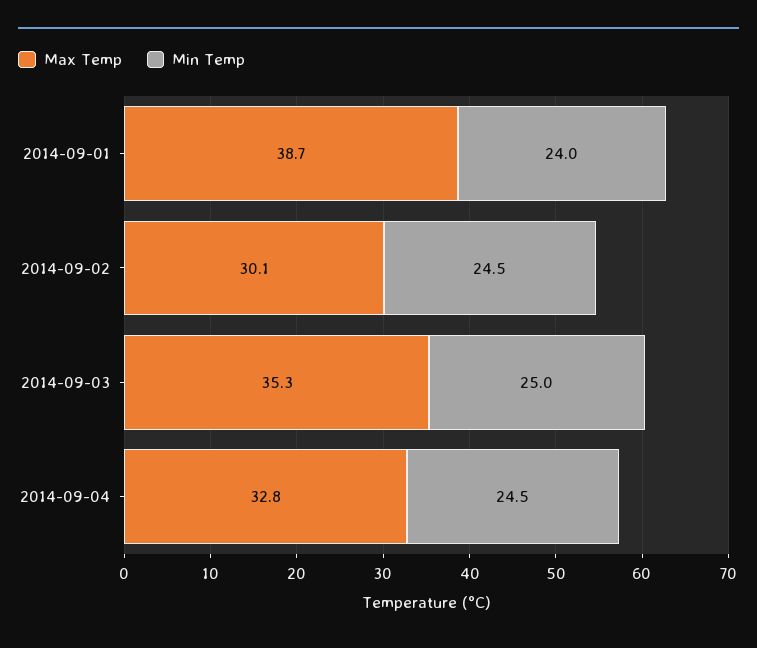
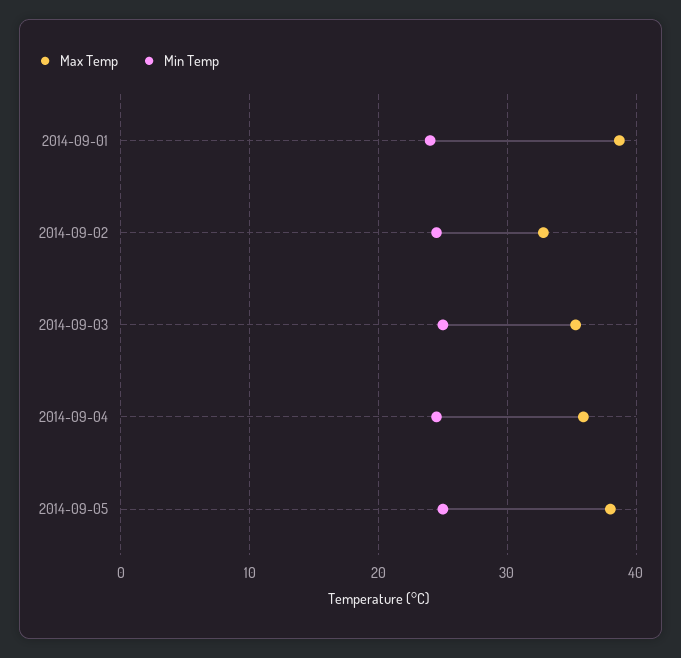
Max Temp, 2014-09-02: 30.1 -> 33
Max Temp, 2014-09-04: 32.8 -> 36
Max Temp, 2014-09-05: none -> 38
Min Temp, 2014-09-05: none -> 25

